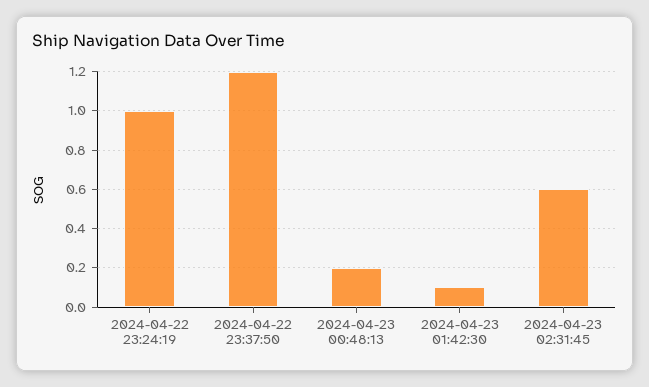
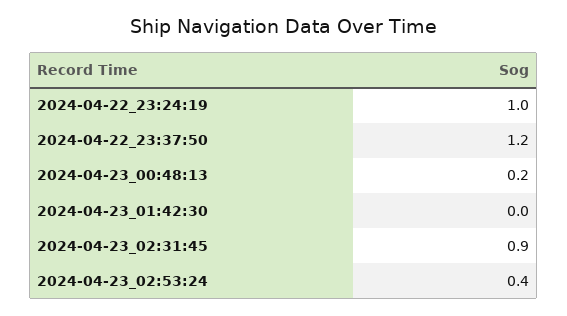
2024-04-23 01:42:30: 0.1 -> 0
2024-04-23 02:31:45: 0.6 -> 0.9
2024-04-23_02:53:24: none -> 0.4

